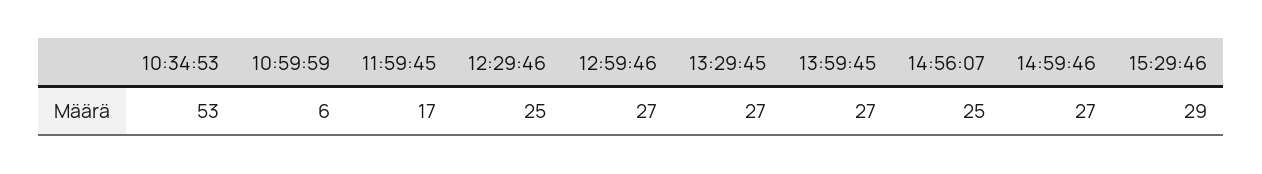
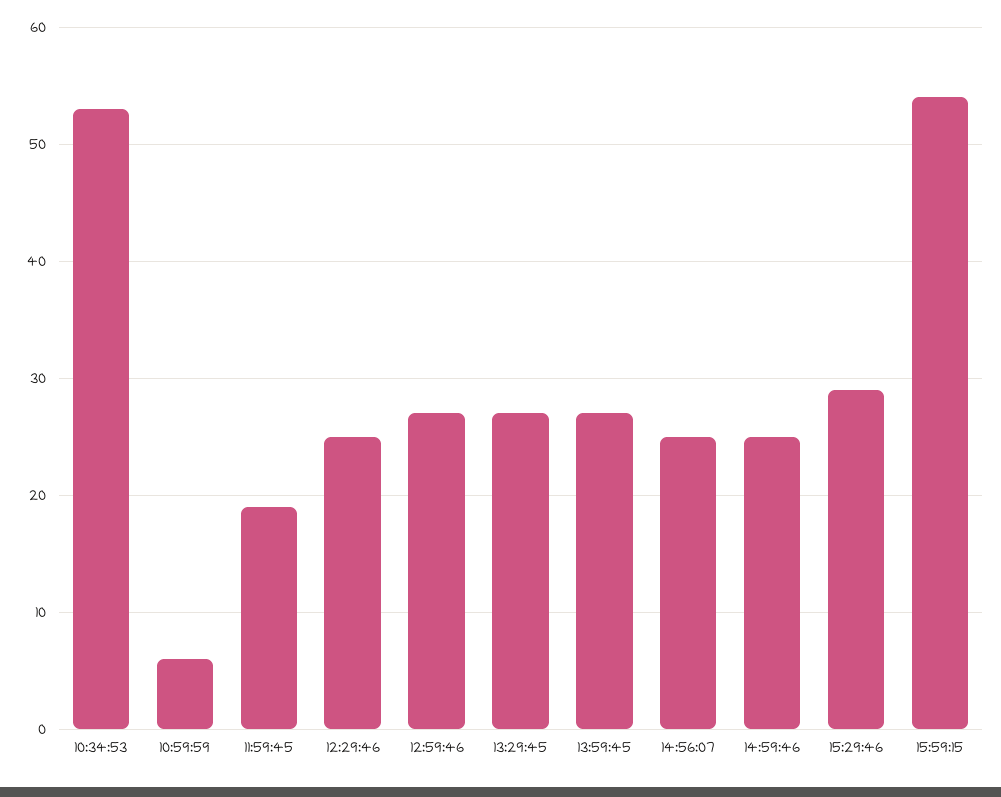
11:59:45: 17 -> 19
14:59:46: 27 -> 25
15:59:15: none -> 54

